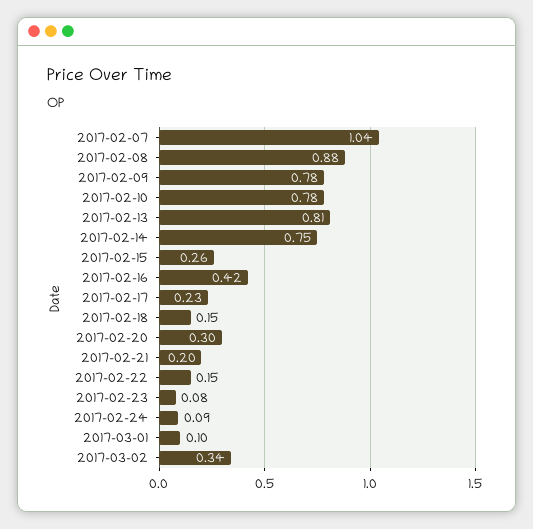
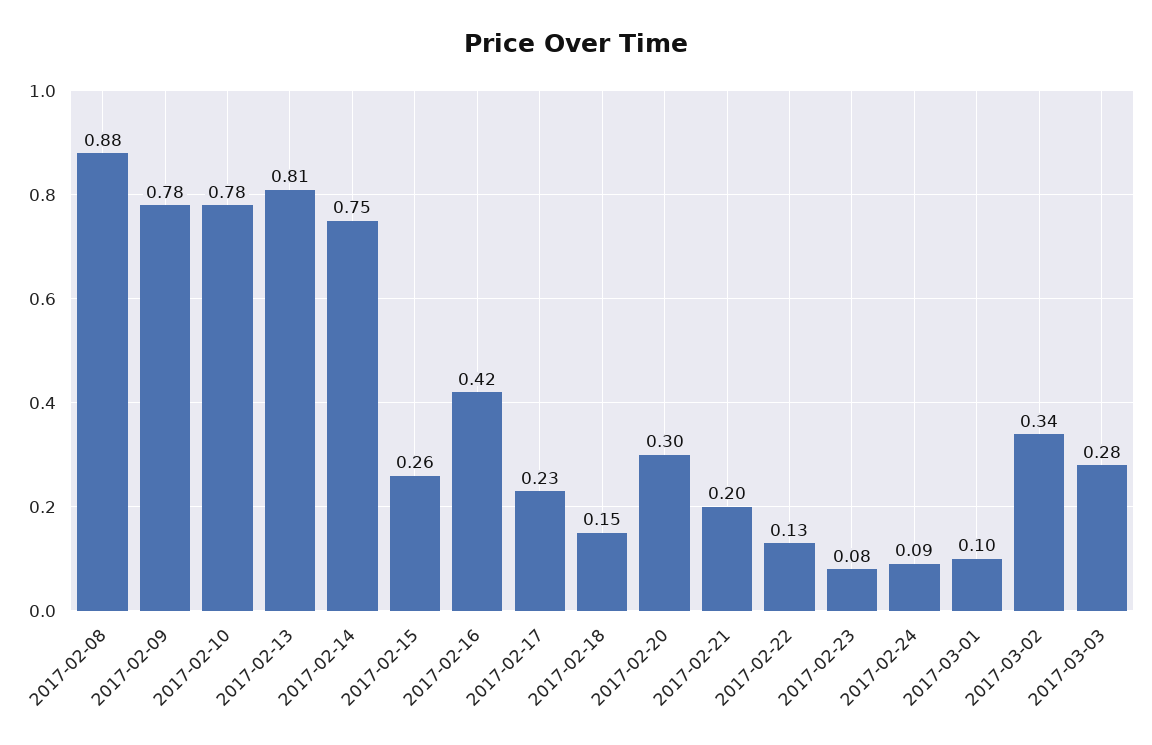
2017-02-07: 1.04 -> none
2017-02-22: 0.15 -> 0.13
2017-03-03: none -> 0.28

